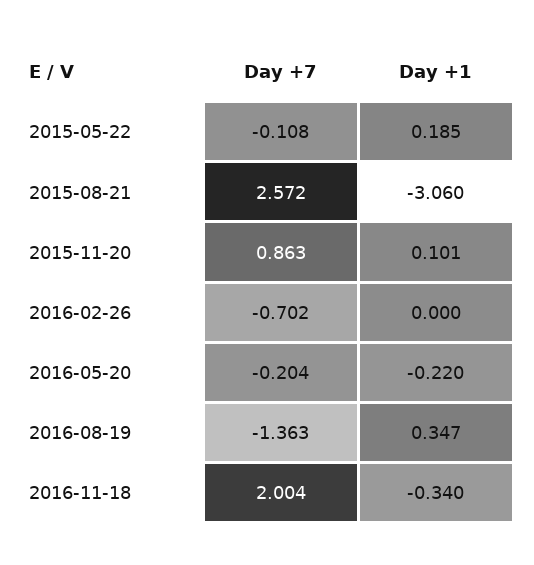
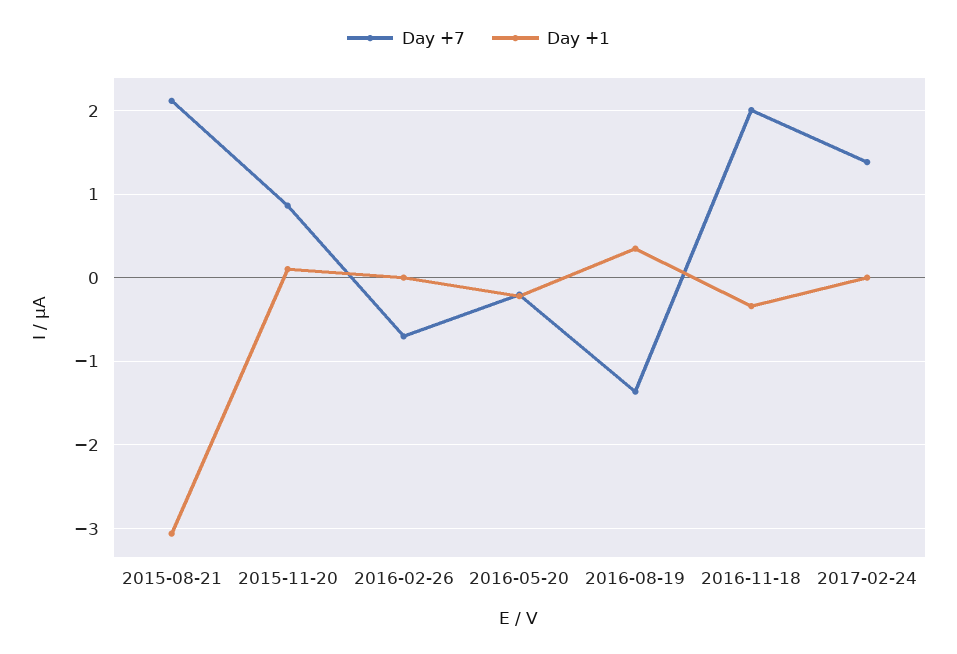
Day +7, 2015-05-22: -0.108 -> none
Day +1, 2015-05-22: 0.185 -> none
Day +7, 2015-08-21: 2.572 -> 2.1
Day +7, 2017-02-24: none -> 1.4
Day +1, 2017-02-24: none -> 0

